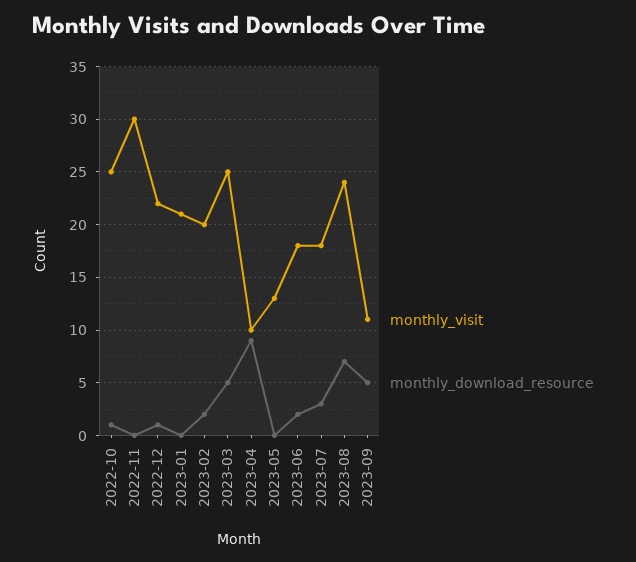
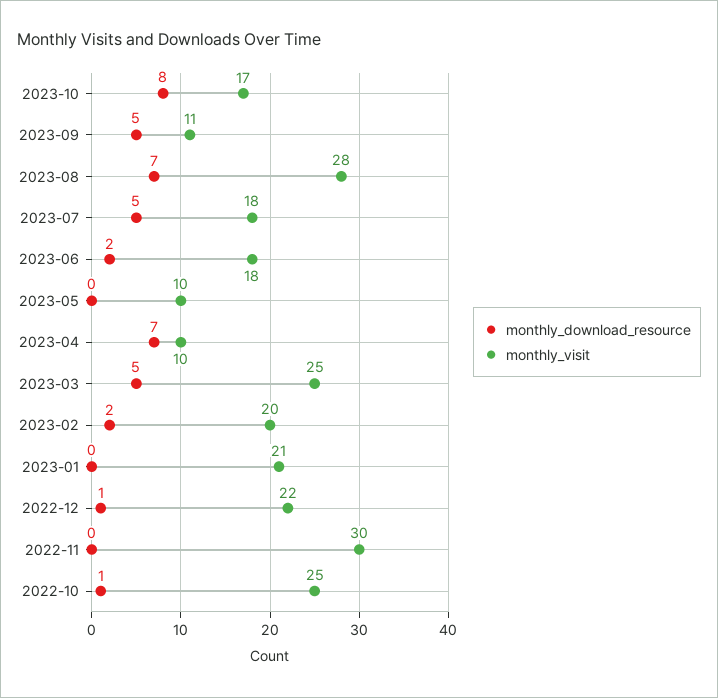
monthly_download_resource, 2023-04: 9 -> 7
monthly_visit, 2023-05: 13 -> 10
monthly_download_resource, 2023-07: 3 -> 5
monthly_visit, 2023-08: 24 -> 28
monthly_download_resource, 2023-10: none -> 8
monthly_visit, 2023-10: none -> 17

